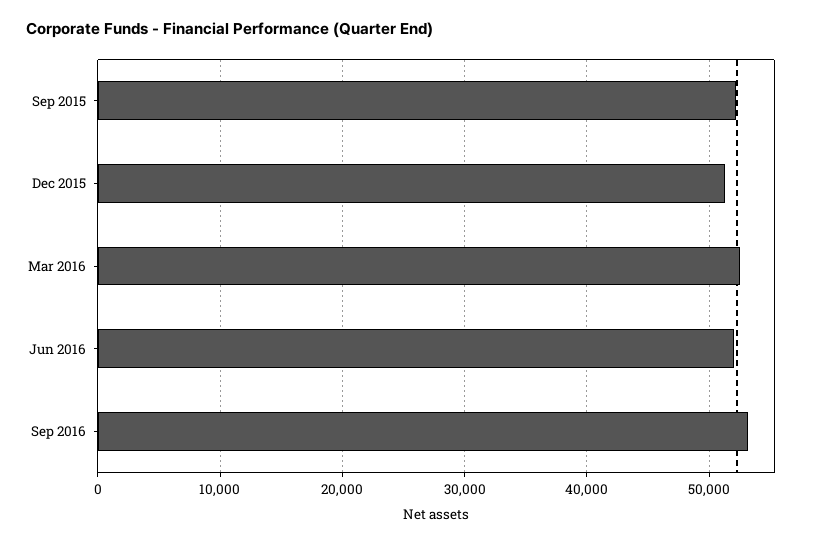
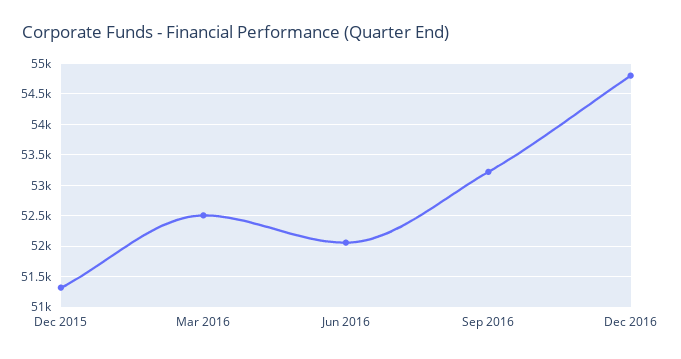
Sep 2015: 52000 -> none
Dec 2016: none -> 54800

